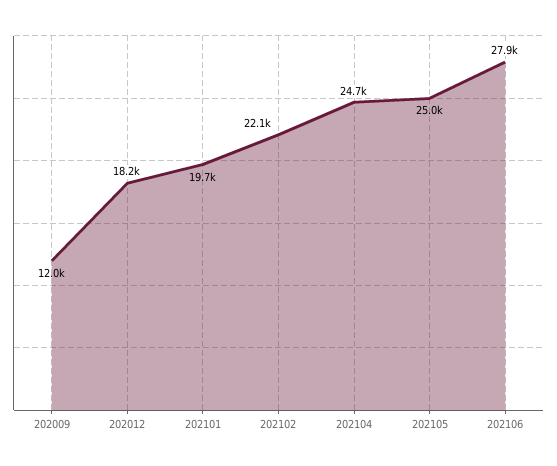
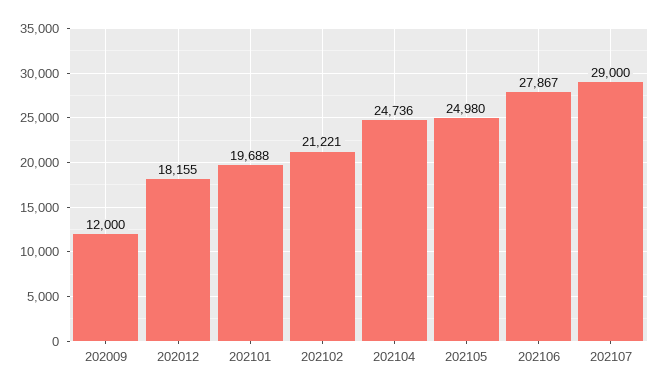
202102: 22100 -> 21221
202107: none -> 29000

